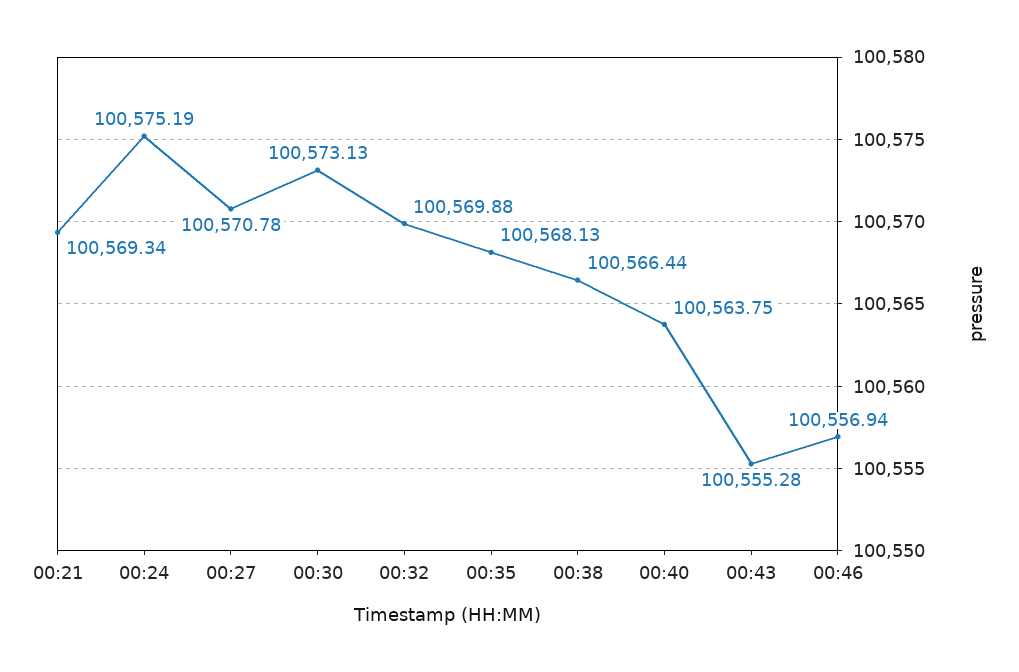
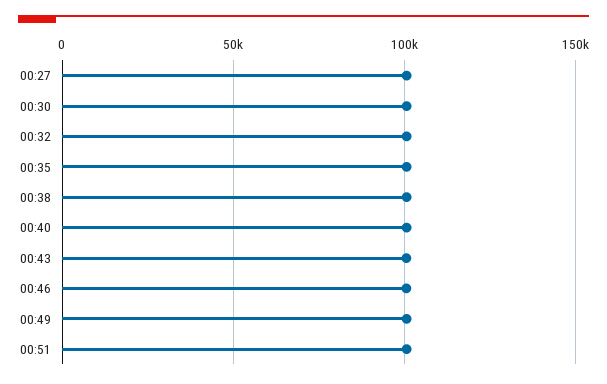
00:21: 100569.34 -> none
00:24: 100575.19 -> none
00:49: none -> 100000
00:51: none -> 100000

